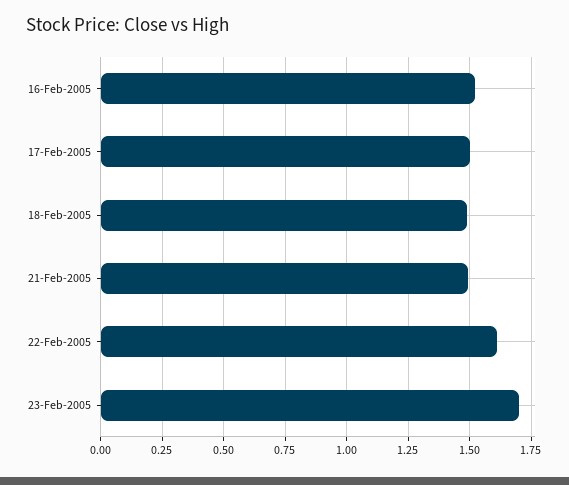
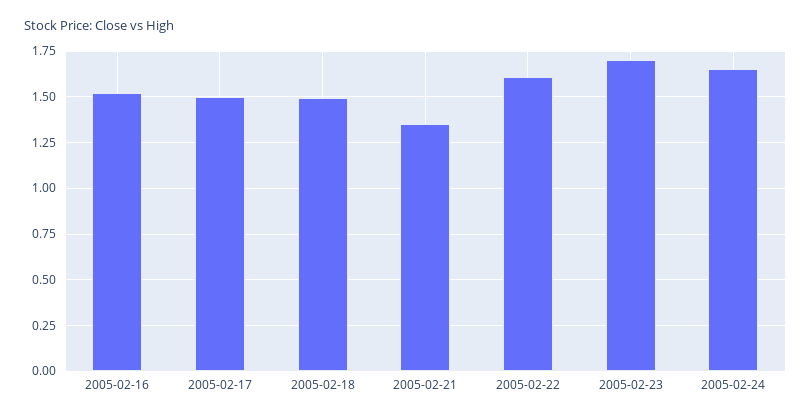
21-Feb-2005: 1.5 -> 1.35
2005-02-24: none -> 1.65

